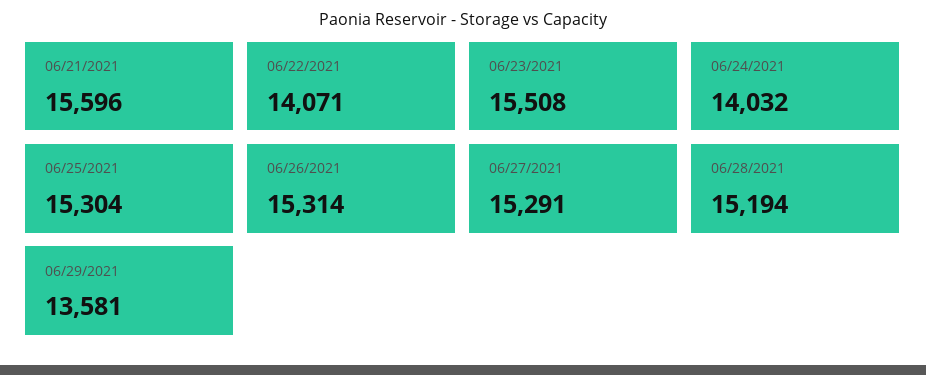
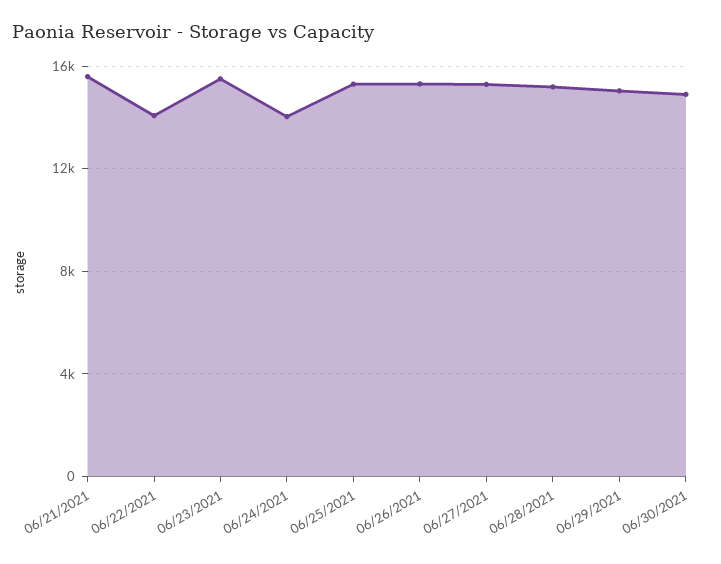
06/29/2021: 13581 -> 15000
06/30/2021: none -> 15000

